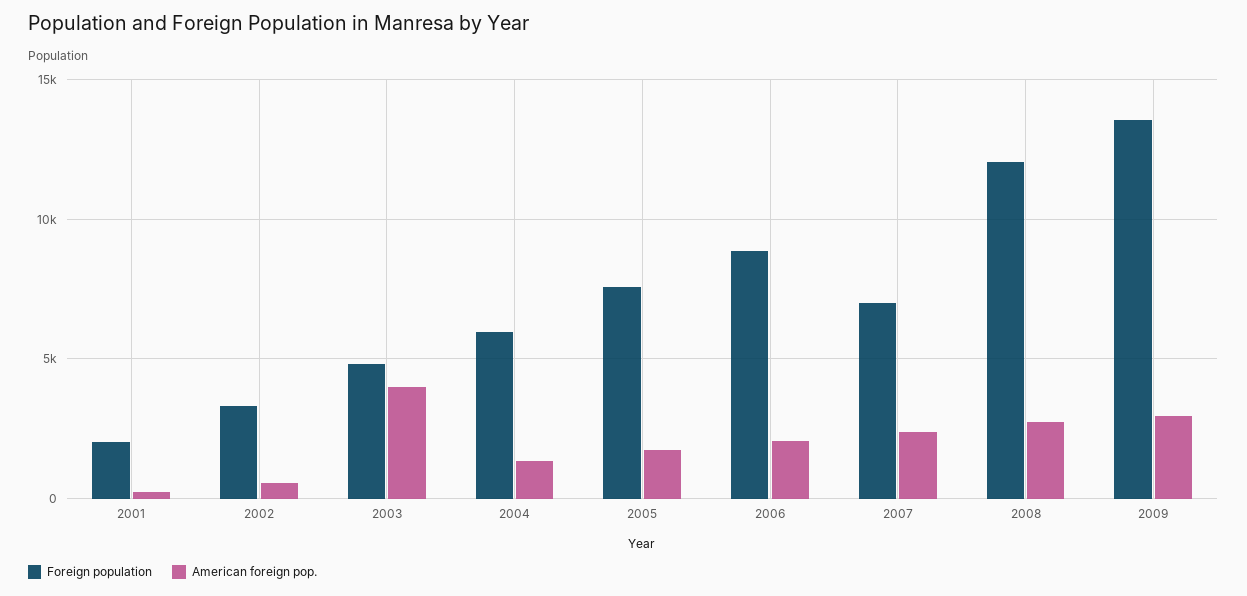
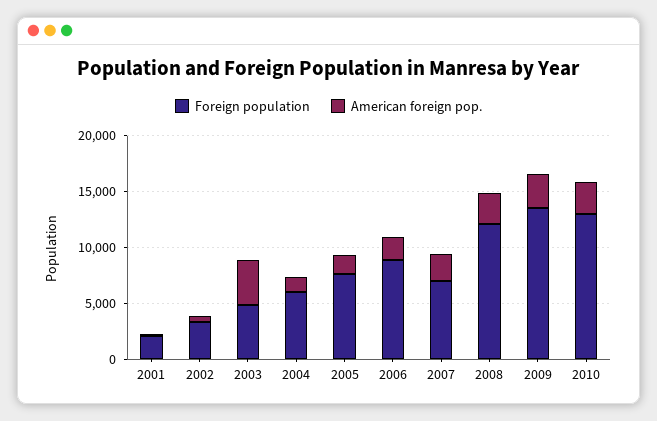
Foreign population, 2010: none -> 13000
American foreign pop., 2010: none -> 3000

